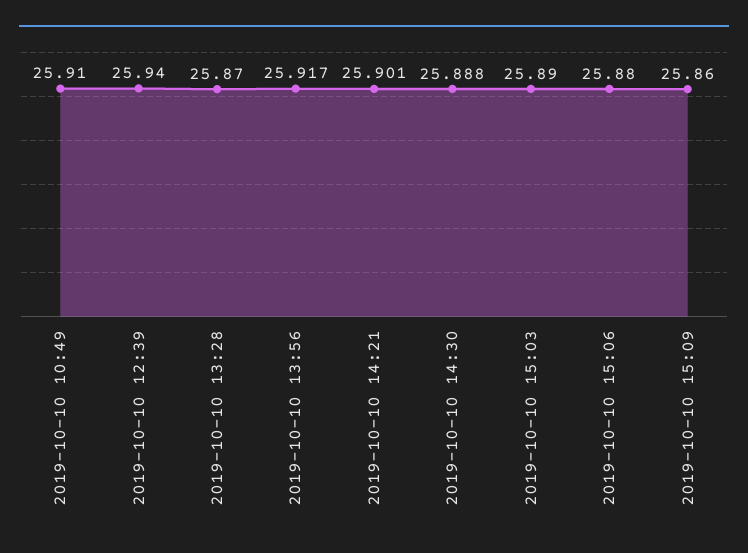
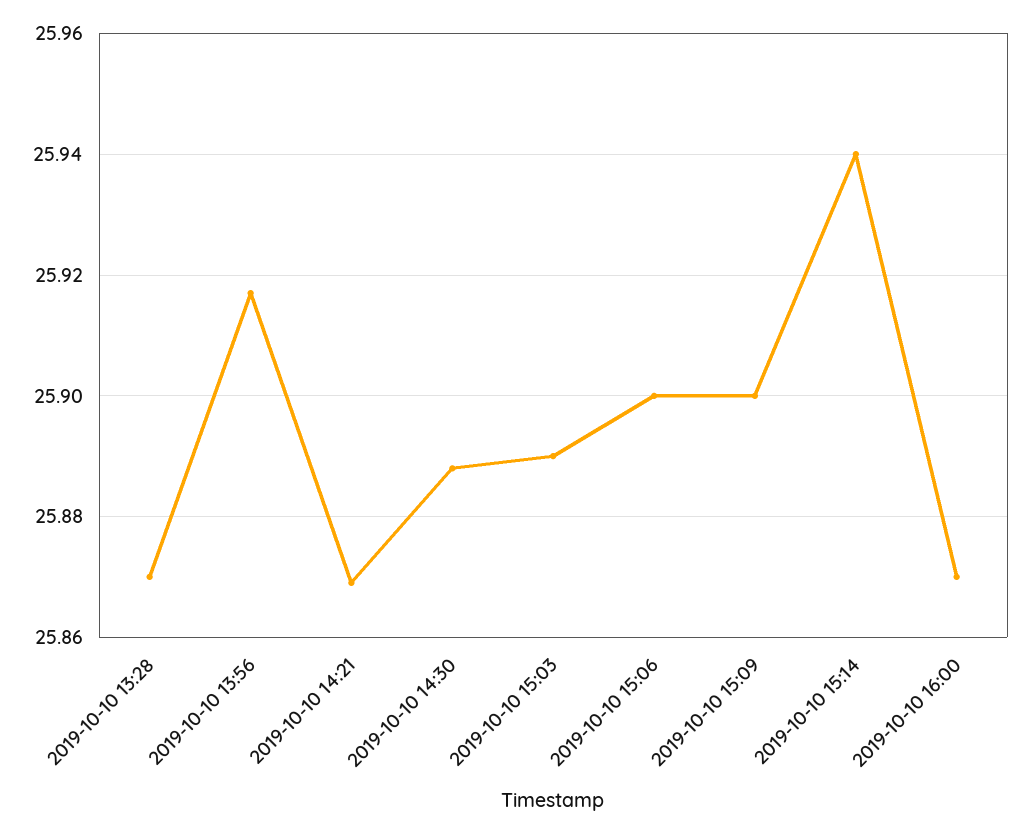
2019-10-10 10:49: 25.91 -> none
2019-10-10 12:39: 25.94 -> none
2019-10-10 14:21: 25.901 -> 25.87
2019-10-10 15:06: 25.88 -> 25.9
2019-10-10 15:09: 25.86 -> 25.9
2019-10-10 15:14: none -> 25.94
2019-10-10 16:00: none -> 25.87

